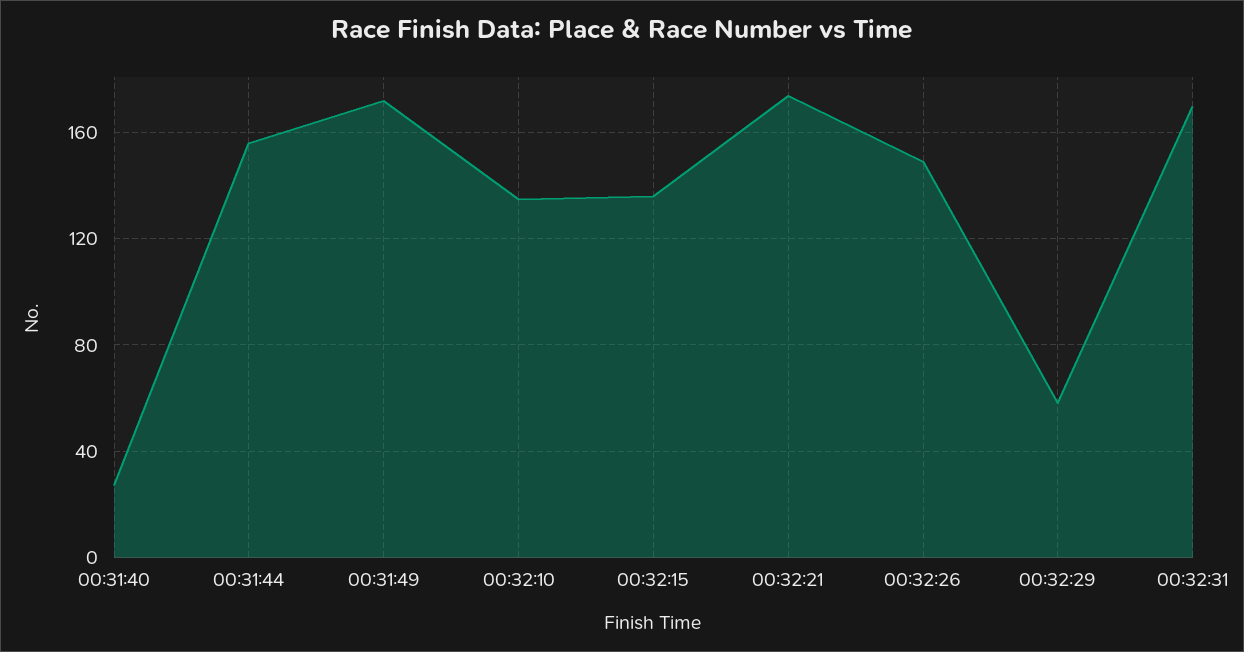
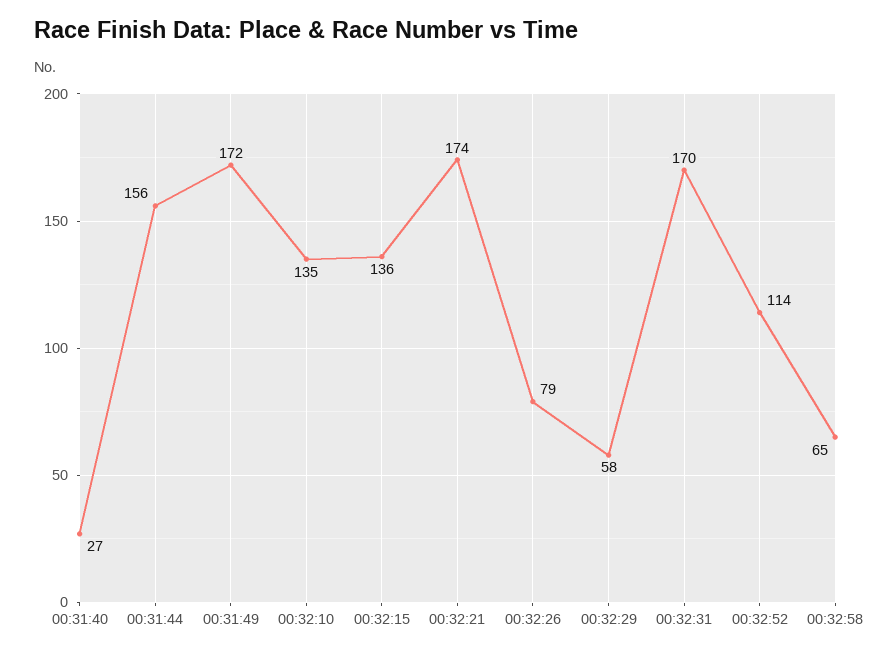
00:32:26: 150 -> 79
00:32:52: none -> 114
00:32:58: none -> 65

